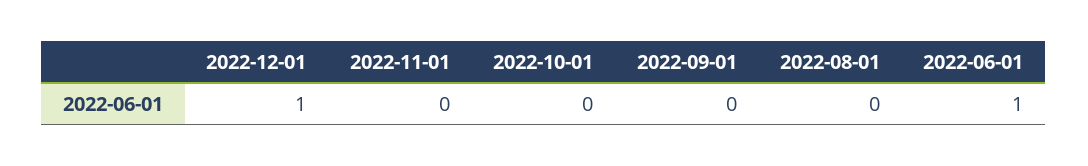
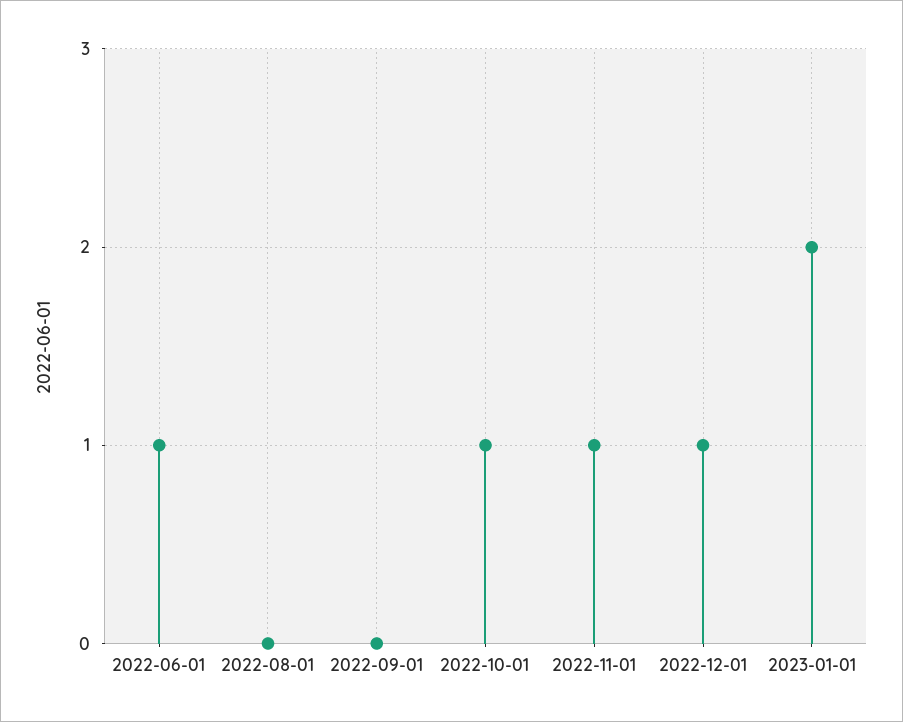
2022-11-01: 0 -> 1
2022-10-01: 0 -> 1
2023-01-01: none -> 2

